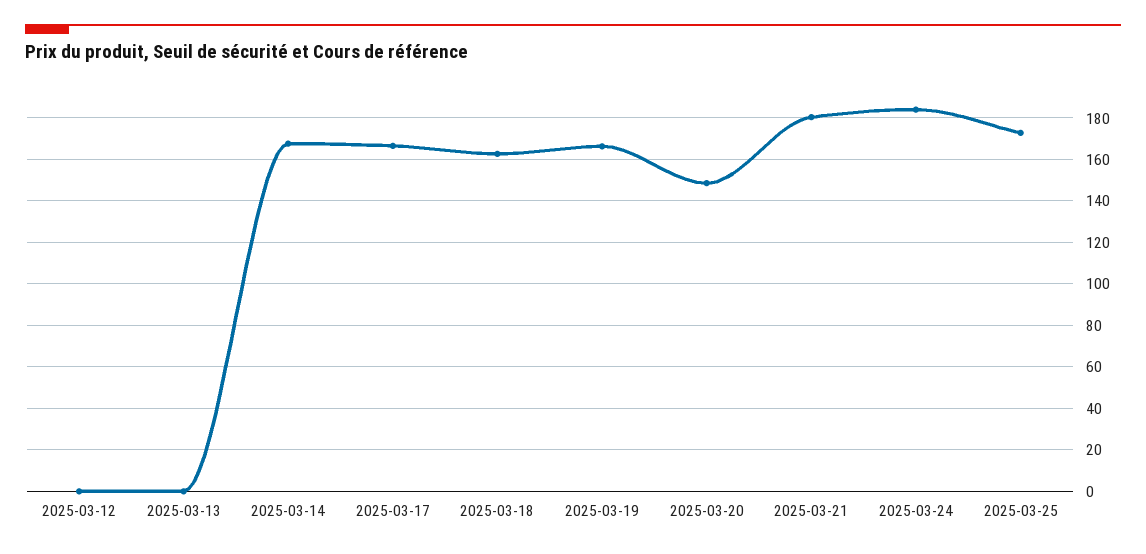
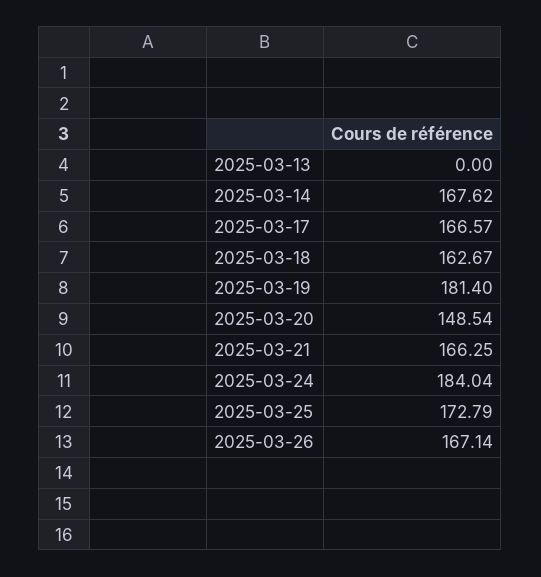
2025-03-12: 0 -> none
2025-03-19: 165 -> 181.4
2025-03-21: 180 -> 166.25
2025-03-26: none -> 167.14

